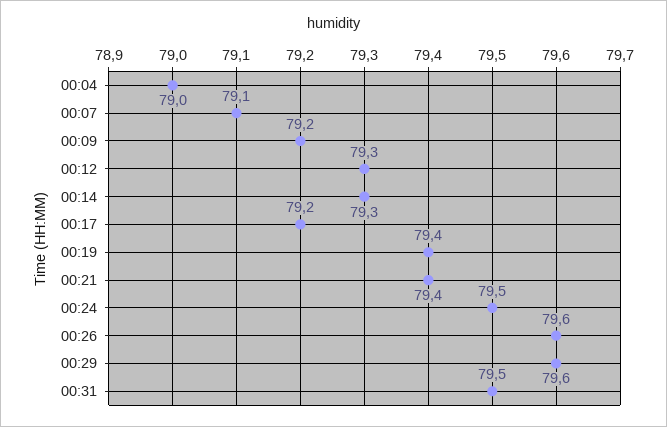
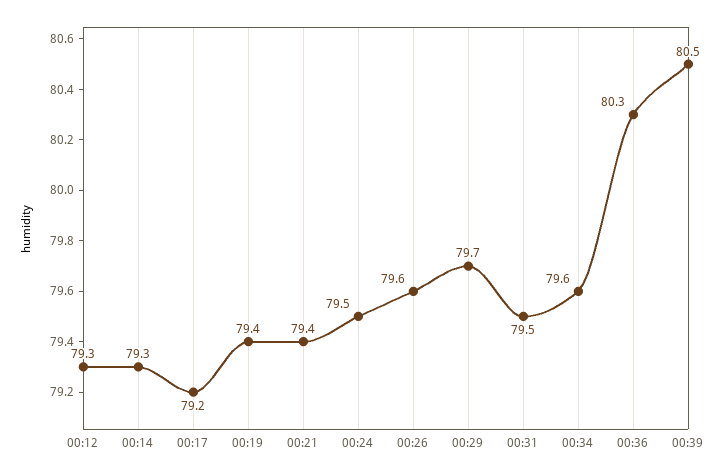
00:04: 79 -> none
00:07: 79.1 -> none
00:09: 79.2 -> none
00:29: 79.6 -> 79.7
00:34: none -> 79.6
00:36: none -> 80.3
00:39: none -> 80.5

